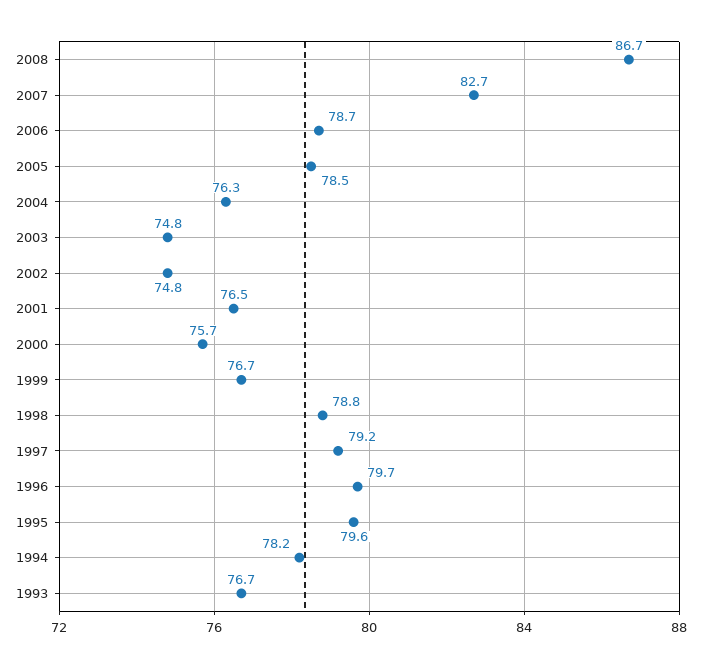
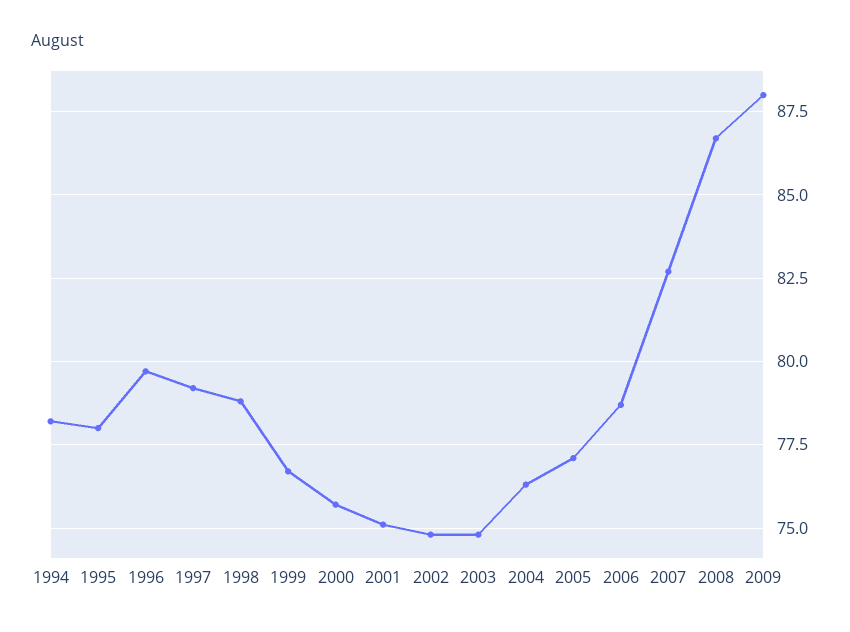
2005: 78.5 -> 77
2001: 76.5 -> 75
1995: 79.6 -> 78
1993: 76.7 -> none
2009: none -> 88

